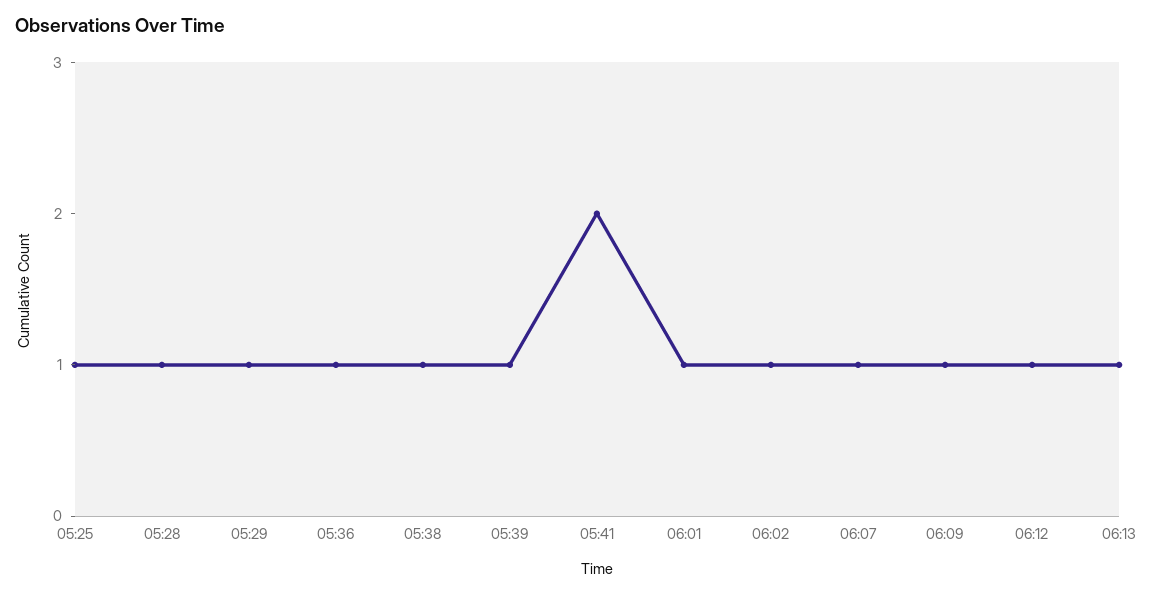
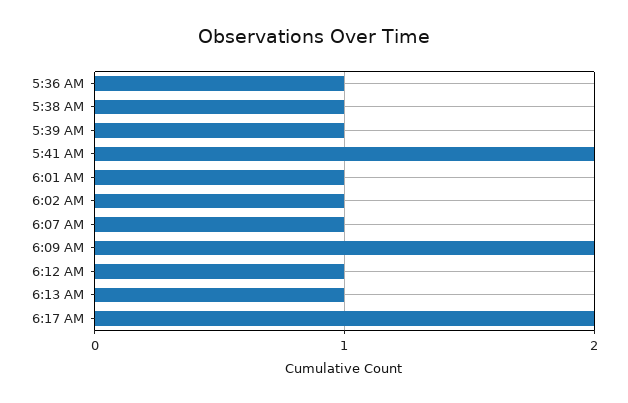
05:25: 1 -> none
05:28: 1 -> none
05:29: 1 -> none
06:09: 1 -> 2
6:17 AM: none -> 2

